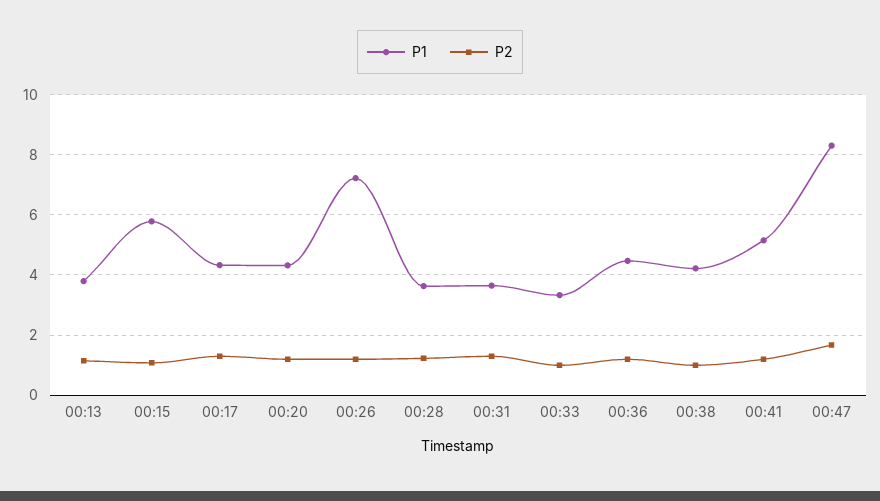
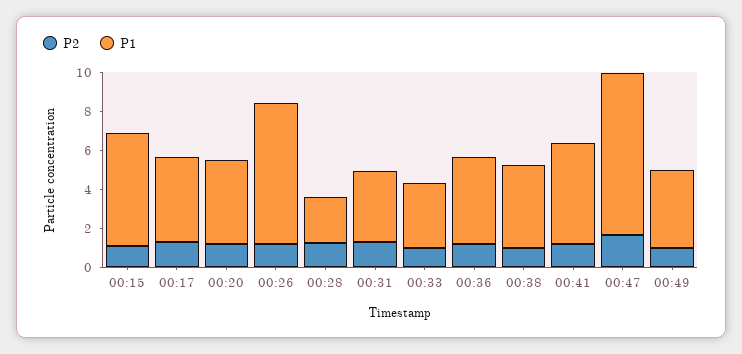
P1, 00:13: 3.8 -> none
P2, 00:13: 1.2 -> none
P1, 00:28: 3.6 -> 2.5
P2, 00:49: none -> 1
P1, 00:49: none -> 4

